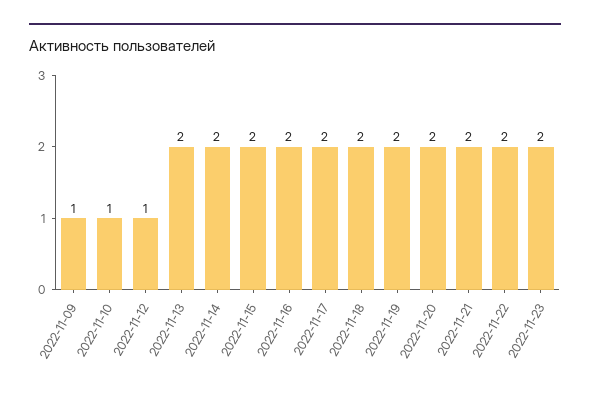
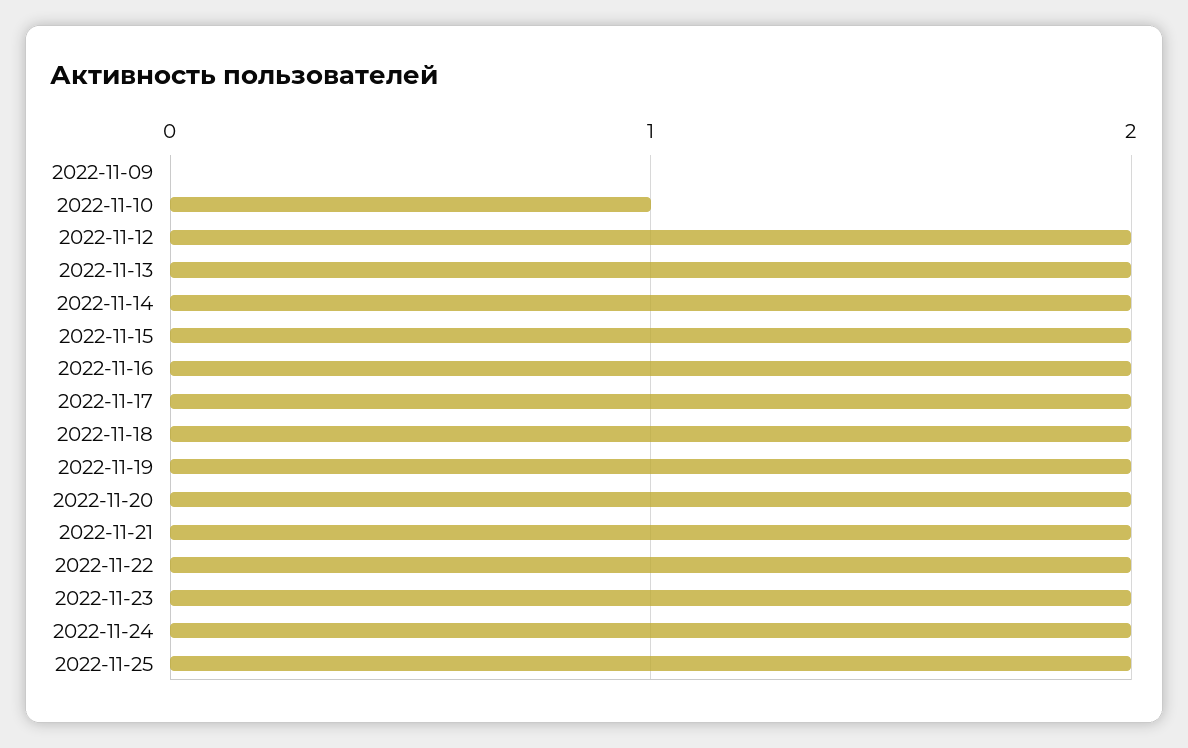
2022-11-09: 1 -> 0
2022-11-12: 1 -> 2
2022-11-24: none -> 2
2022-11-25: none -> 2

